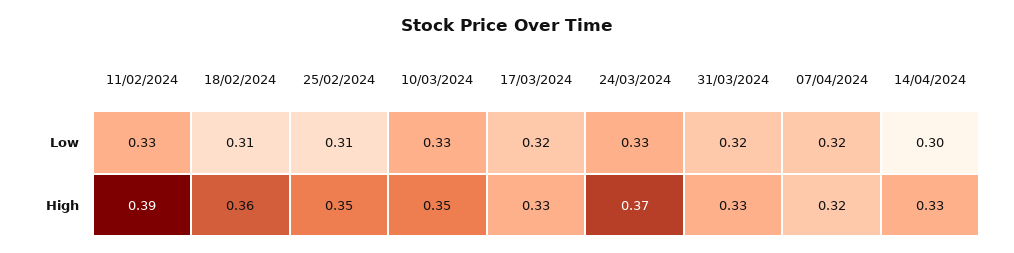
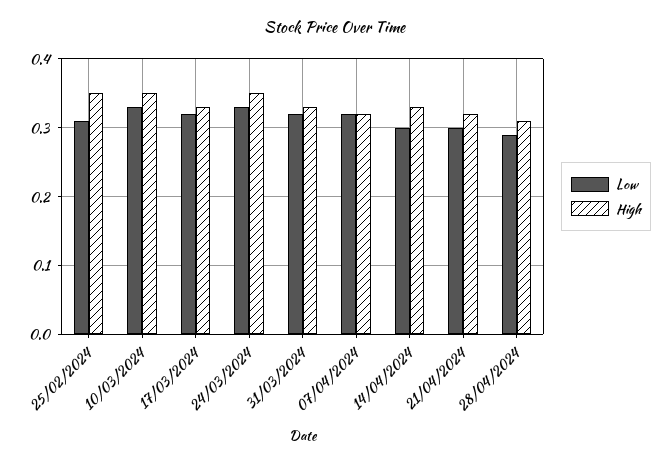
Low, 11/02/2024: 0.33 -> none
Low, 18/02/2024: 0.31 -> none
High, 11/02/2024: 0.39 -> none
High, 18/02/2024: 0.36 -> none
High, 24/03/2024: 0.37 -> 0.35
Low, 21/04/2024: none -> 0.3
High, 21/04/2024: none -> 0.32
Low, 28/04/2024: none -> 0.29
High, 28/04/2024: none -> 0.31

